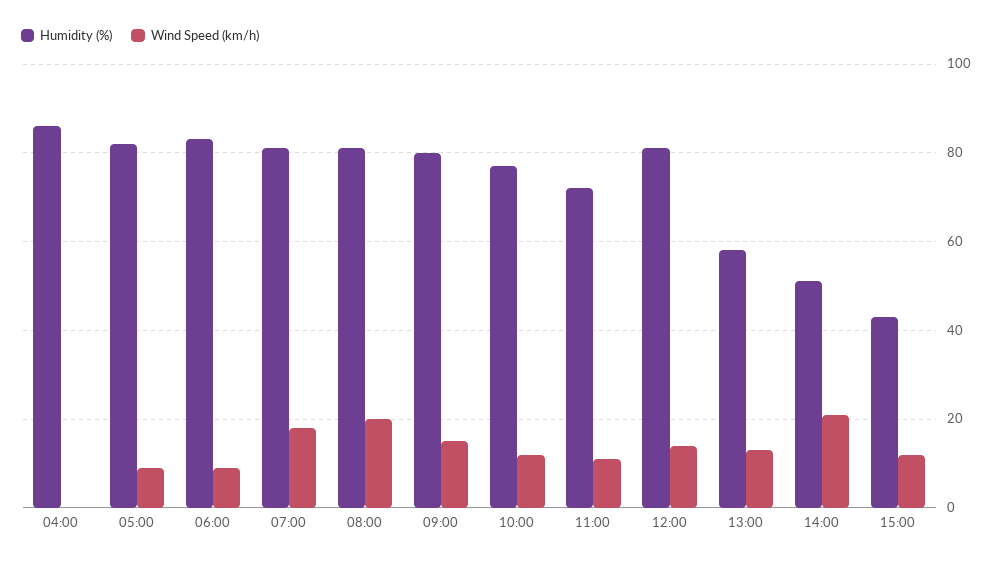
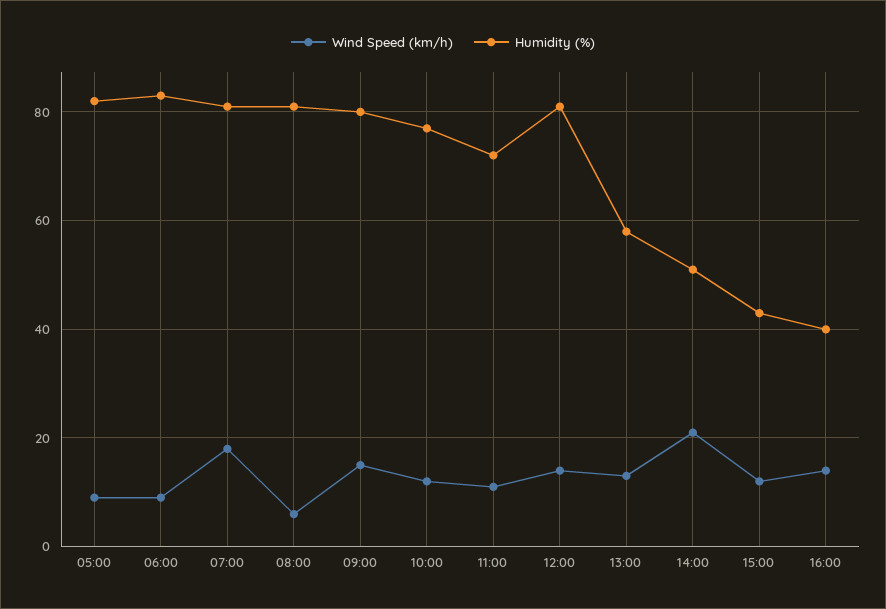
Humidity (%), 04:00: 85 -> none
Wind Speed (km/h), 04:00: 0 -> none
Wind Speed (km/h), 08:00: 20 -> 5
Wind Speed (km/h), 16:00: none -> 15
Humidity (%), 16:00: none -> 40

